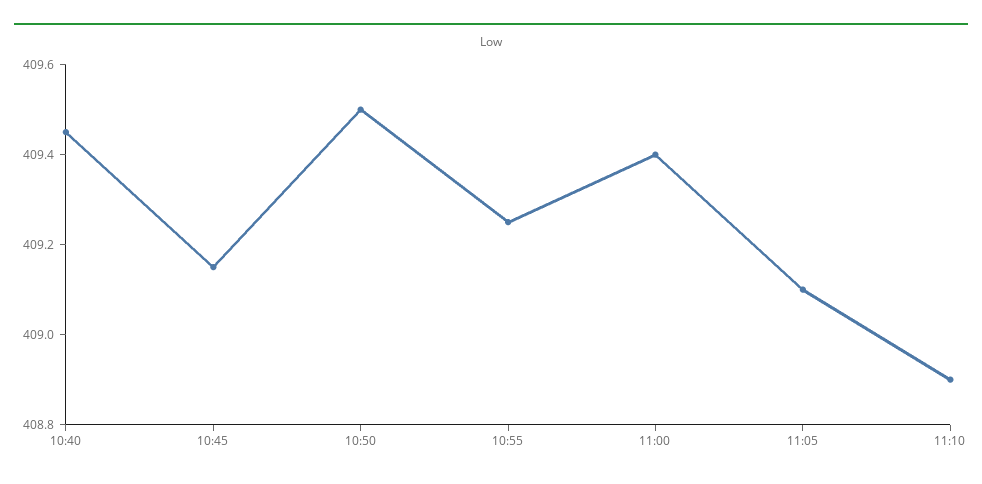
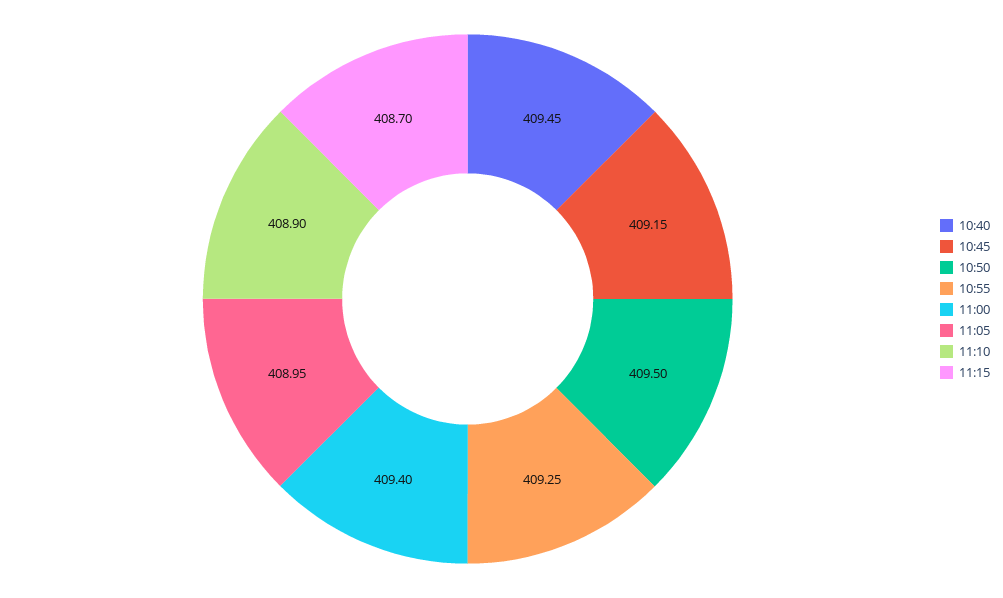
11:05: 409.1 -> 408.95
11:15: none -> 408.7

